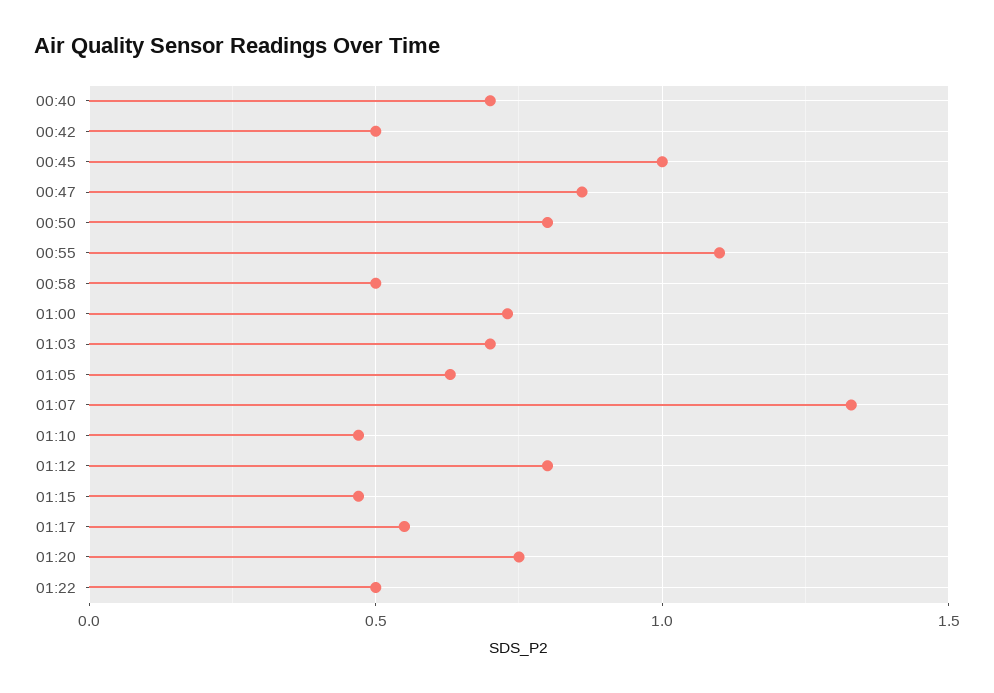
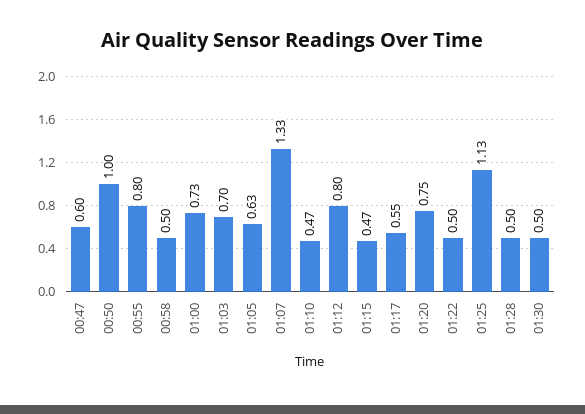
00:40: 0.7 -> none
00:42: 0.5 -> none
00:45: 1 -> none
00:47: 0.85 -> 0.6
00:50: 0.8 -> 1
00:55: 1.1 -> 0.8
01:25: none -> 1.13
01:28: none -> 0.5
01:30: none -> 0.5

